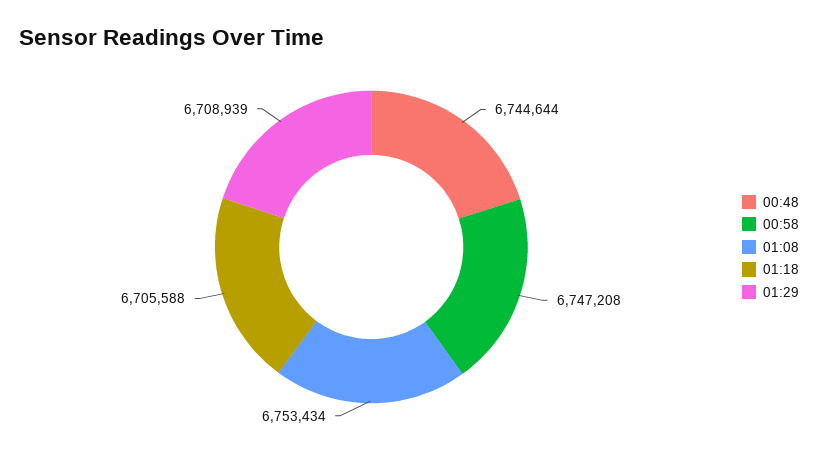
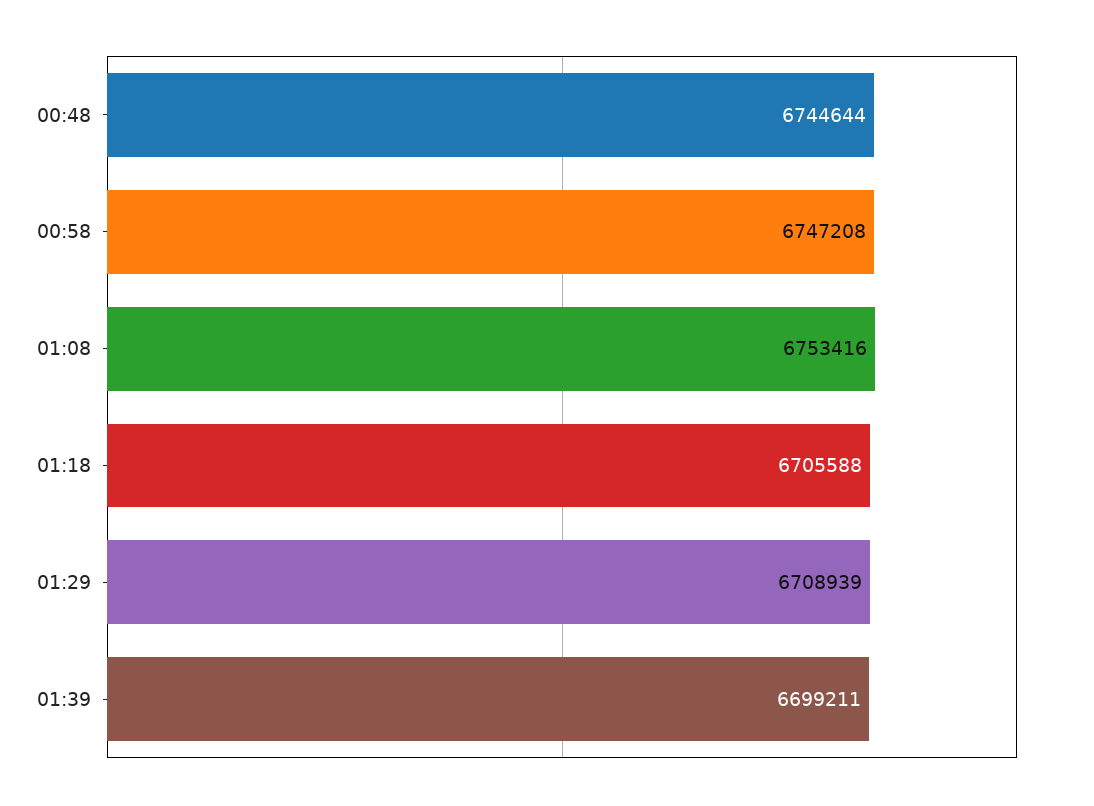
01:08: 6753434 -> 6753416
01:39: none -> 6699211

